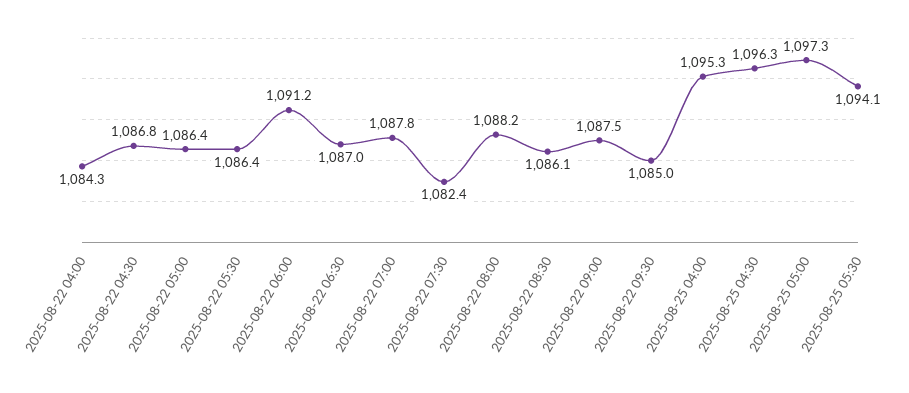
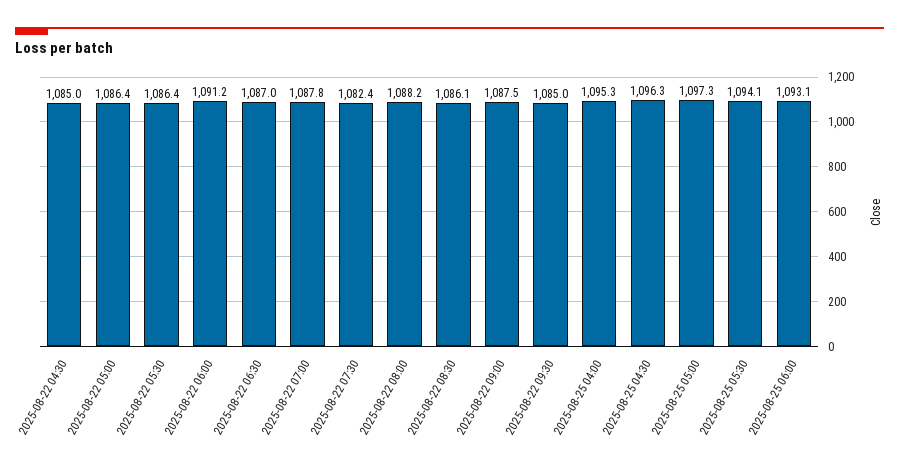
2025-08-22 04:00: 1084.3 -> none
2025-08-22 04:30: 1086.8 -> 1085
2025-08-25 06:00: none -> 1093.1

